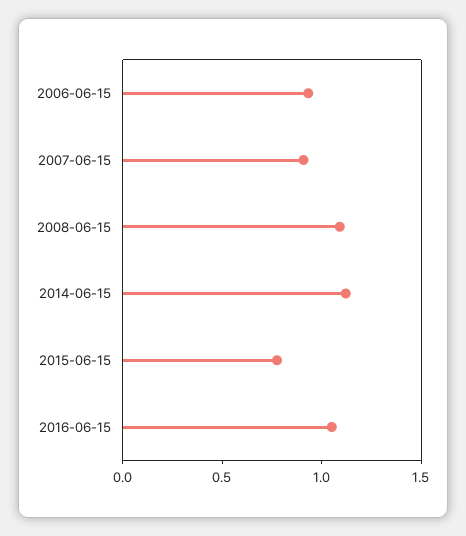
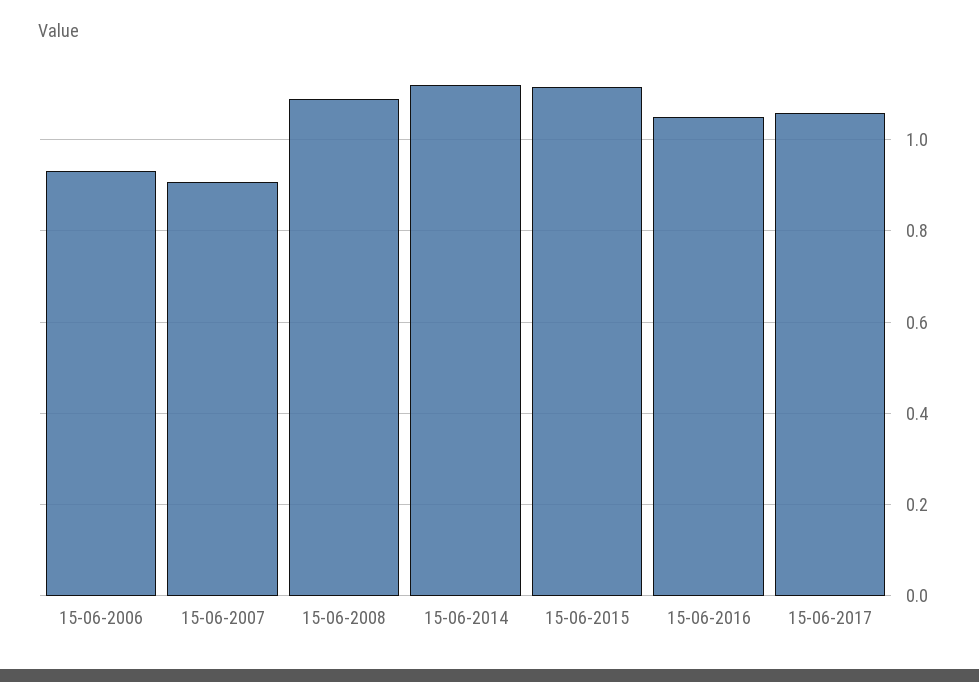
2015-06-15: 0.8 -> 1.12
15-06-2017: none -> 1.06

